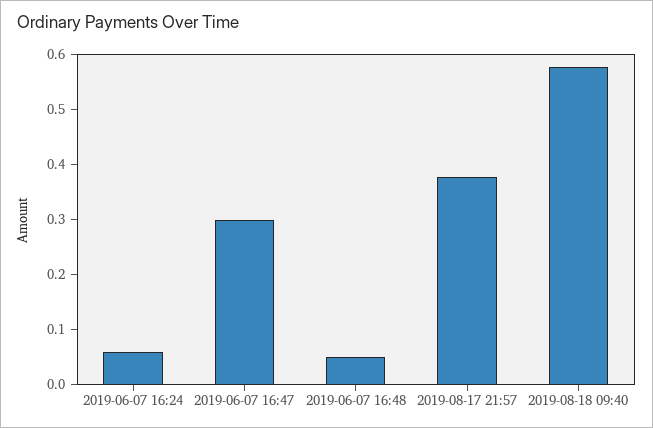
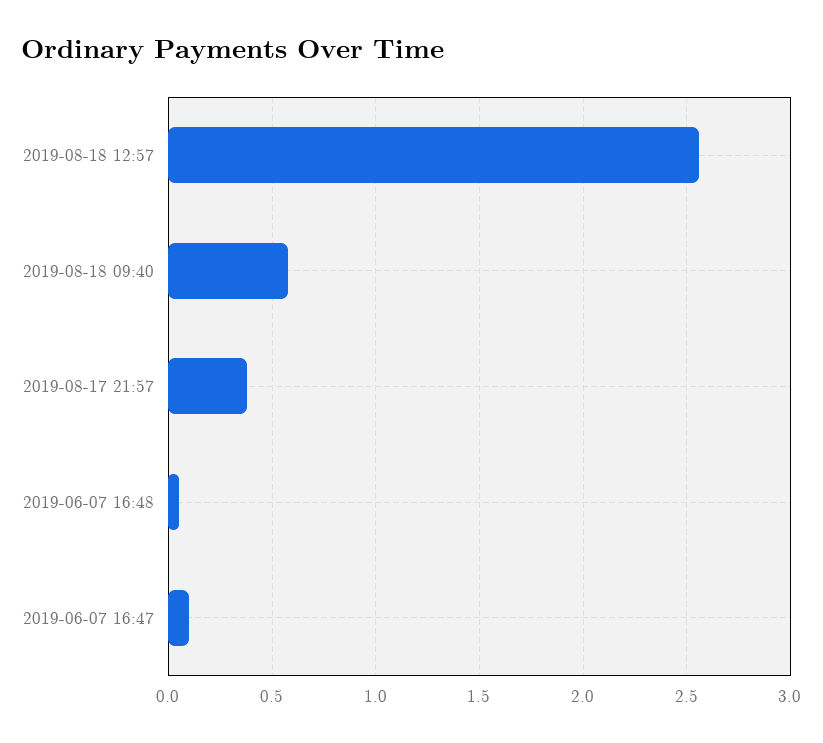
2019-06-07 16:24: 0.06 -> none
2019-06-07 16:47: 0.3 -> 0.1
2019-08-18 12:57: none -> 2.55

